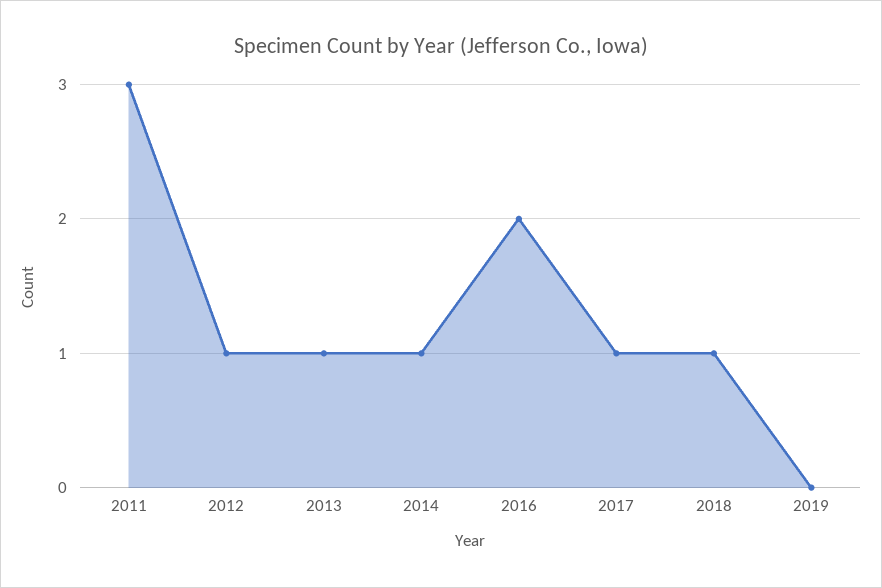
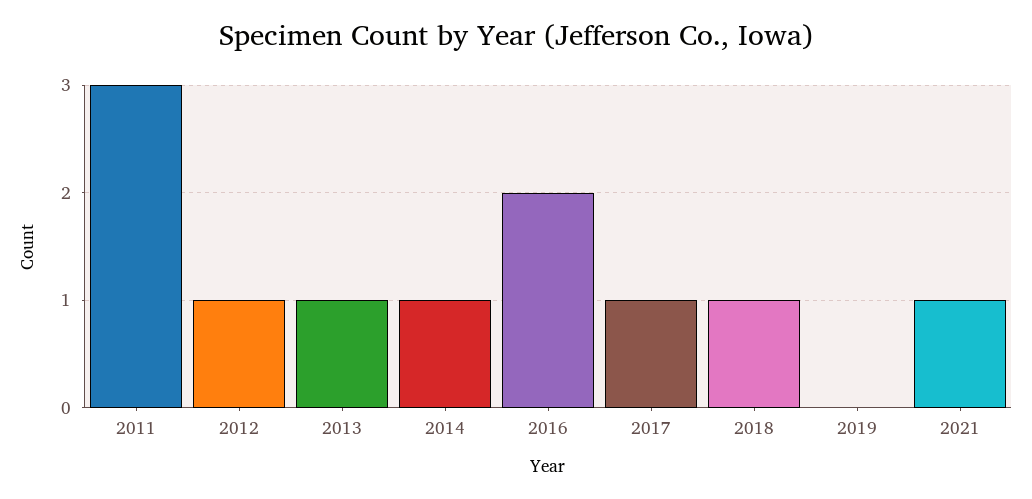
2021: none -> 1

